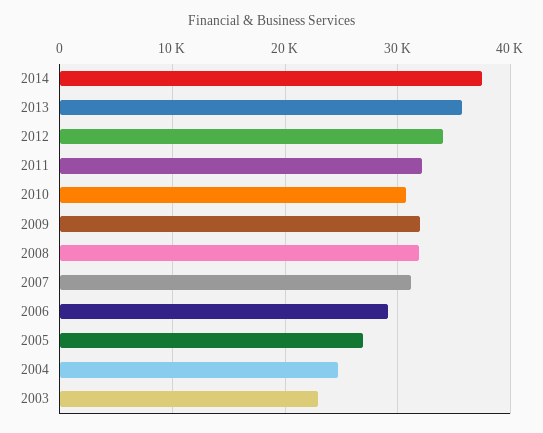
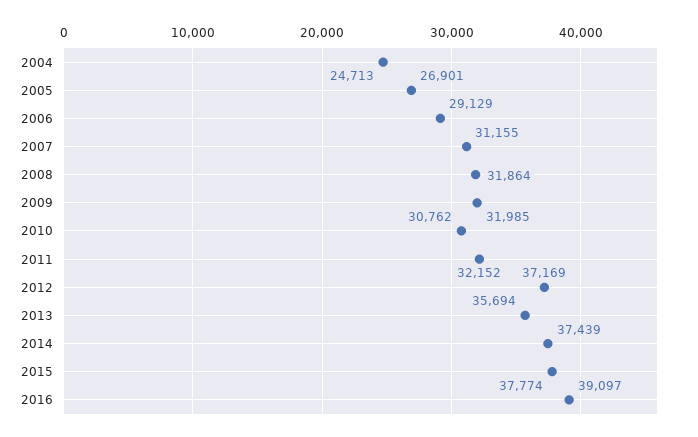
2012: 34000 -> 37169
2003: 23000 -> none
2015: none -> 37774
2016: none -> 39097

